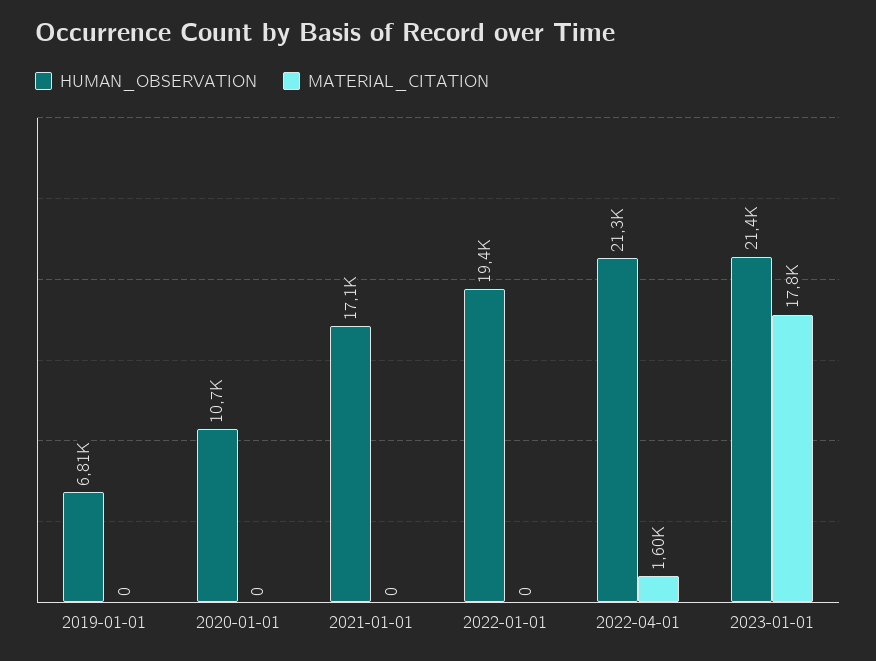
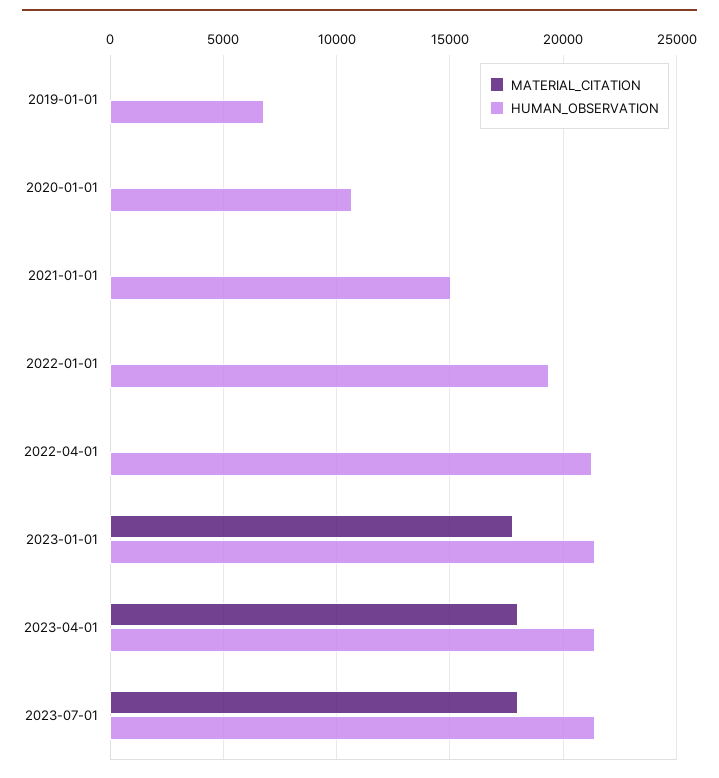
HUMAN_OBSERVATION, 2021-01-01: 17100 -> 15000
MATERIAL_CITATION, 2022-04-01: 1600 -> 0
MATERIAL_CITATION, 2023-04-01: none -> 18000
HUMAN_OBSERVATION, 2023-04-01: none -> 21500
MATERIAL_CITATION, 2023-07-01: none -> 18000
HUMAN_OBSERVATION, 2023-07-01: none -> 21500

